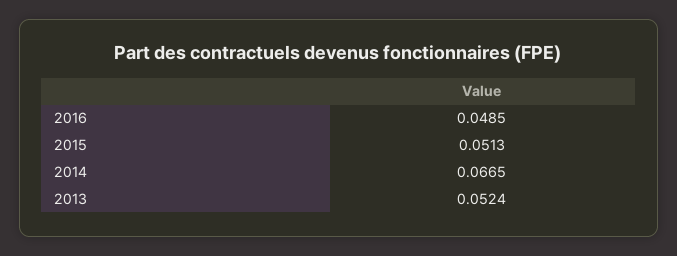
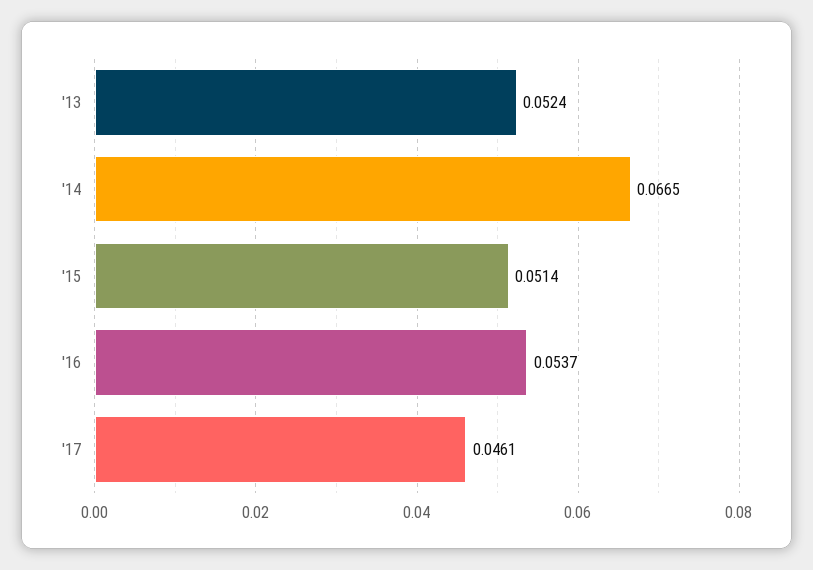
2016: 0.0485 -> 0.0537
2015: 0.0513 -> 0.0514
'17: none -> 0.0461

